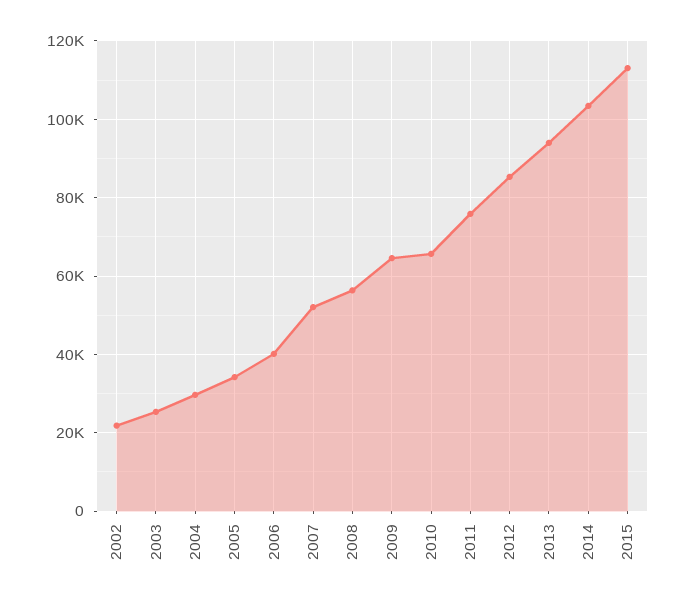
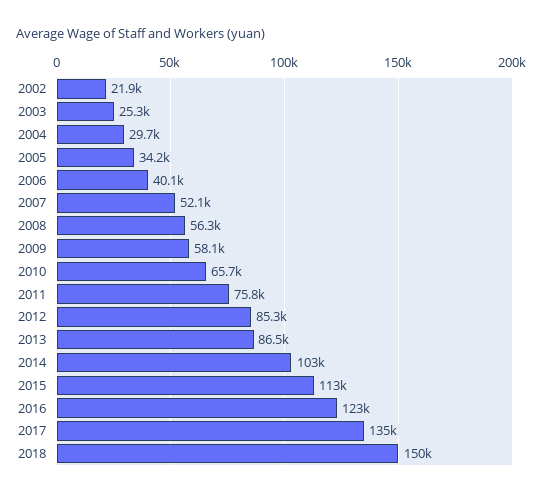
2009: 64000 -> 58100
2013: 94000 -> 86500
2016: none -> 123000
2017: none -> 135000
2018: none -> 150000

